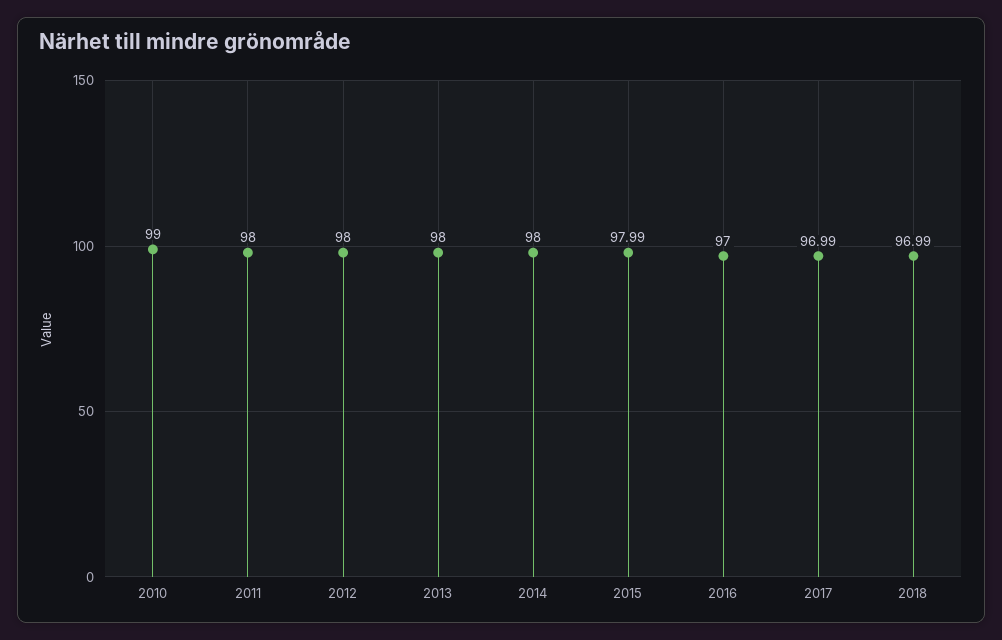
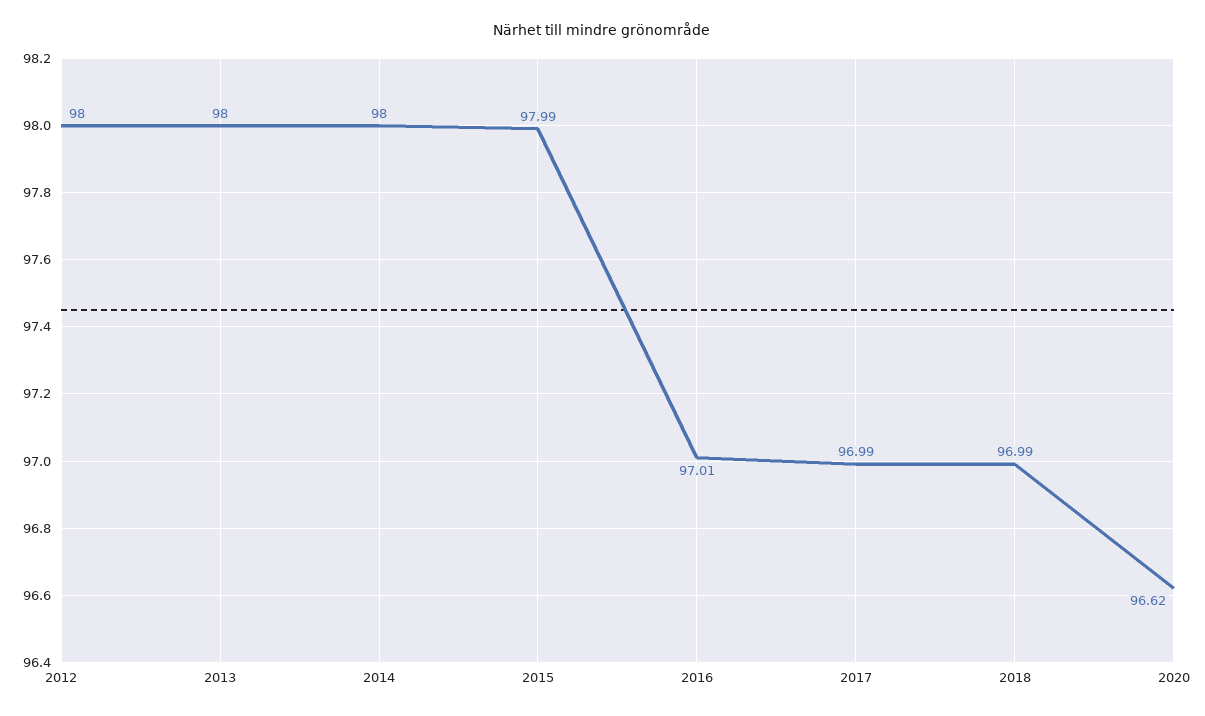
2010: 99 -> none
2011: 98 -> none
2016: 97 -> 97.01
2020: none -> 96.62

